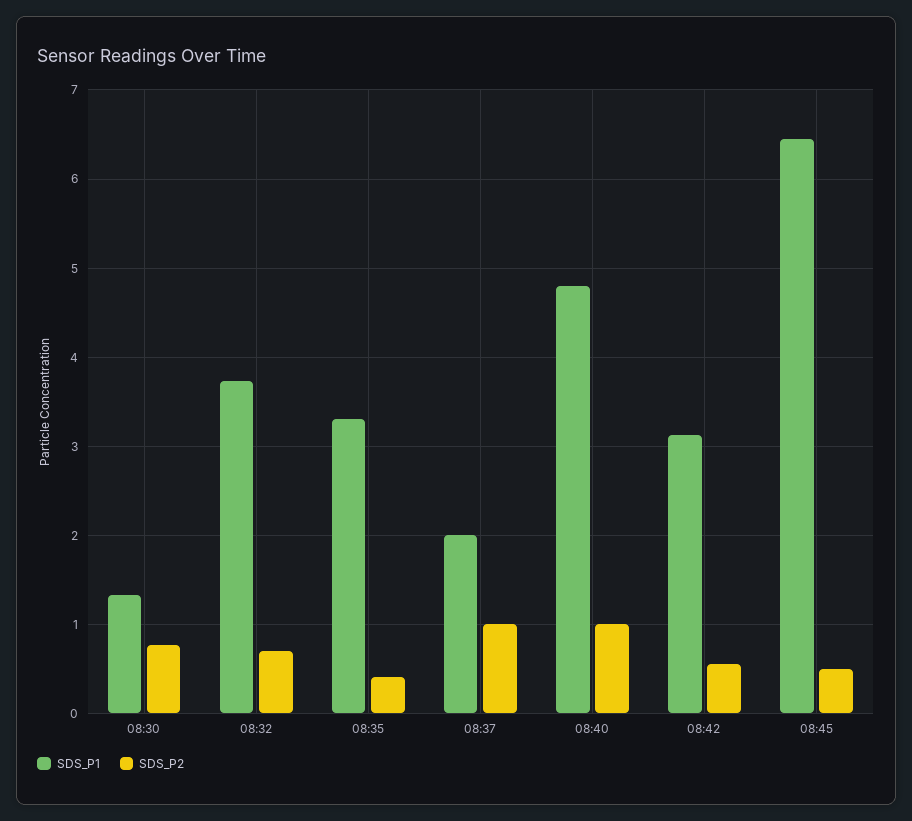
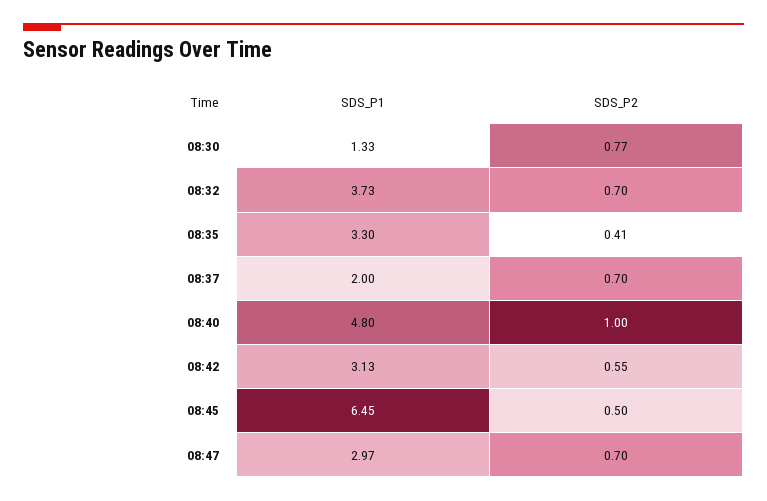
SDS_P2, 08:37: 1 -> 0.7
SDS_P1, 08:47: none -> 2.97
SDS_P2, 08:47: none -> 0.7

